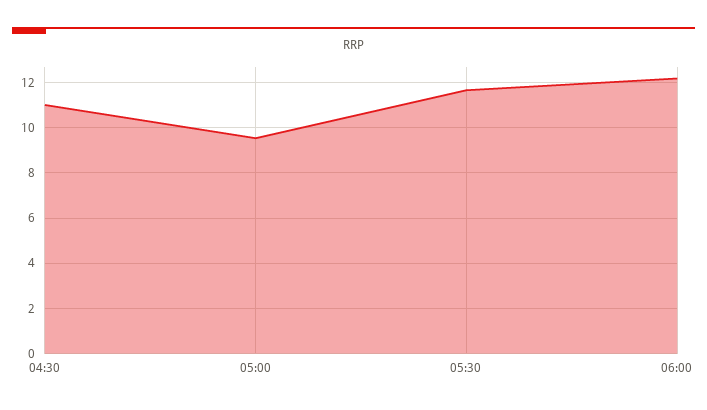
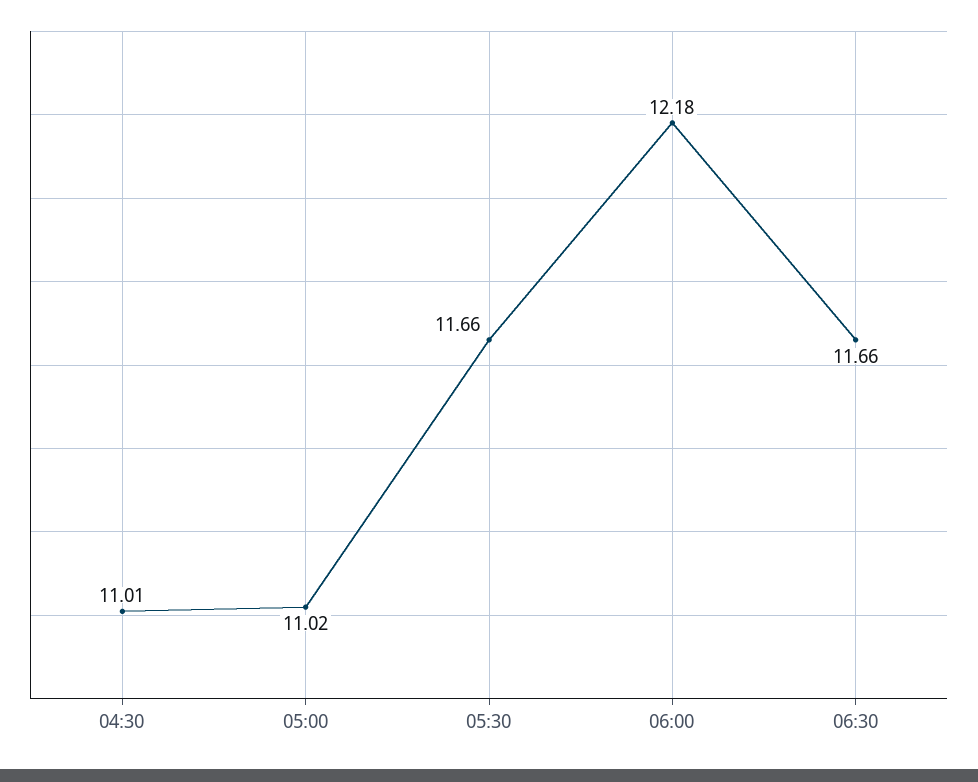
05:00: 9.5 -> 11.02
06:30: none -> 11.66

